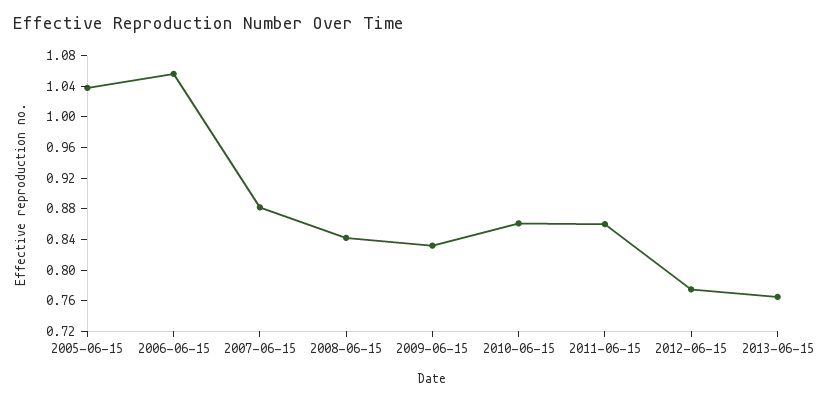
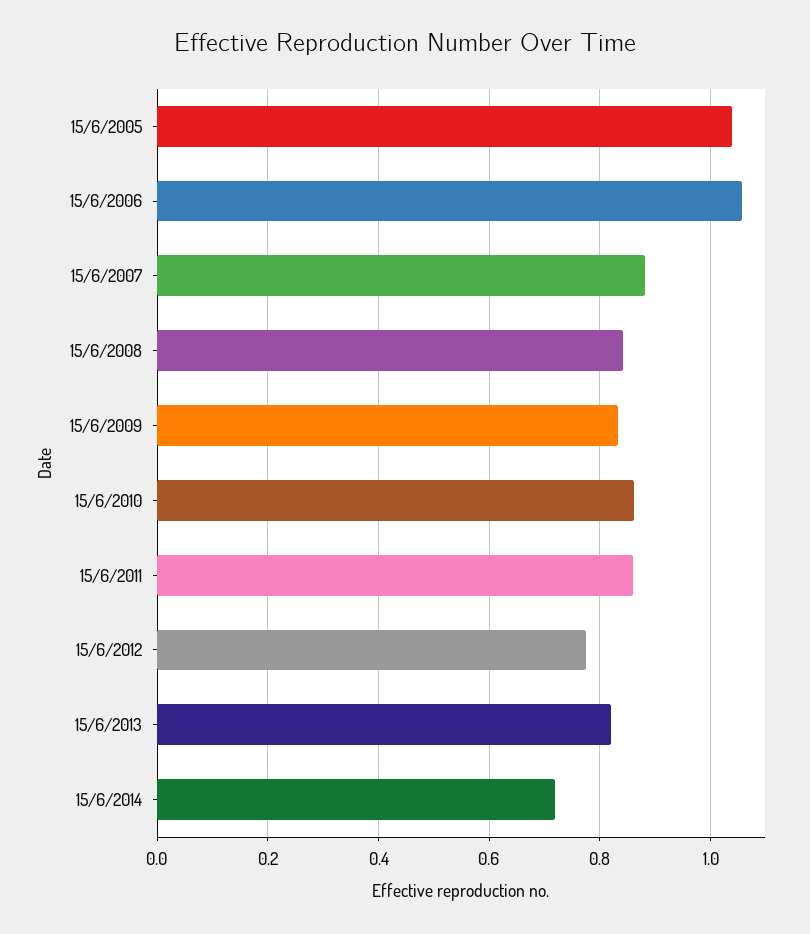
2013-06-15: 0.76 -> 0.82
15/6/2014: none -> 0.72

